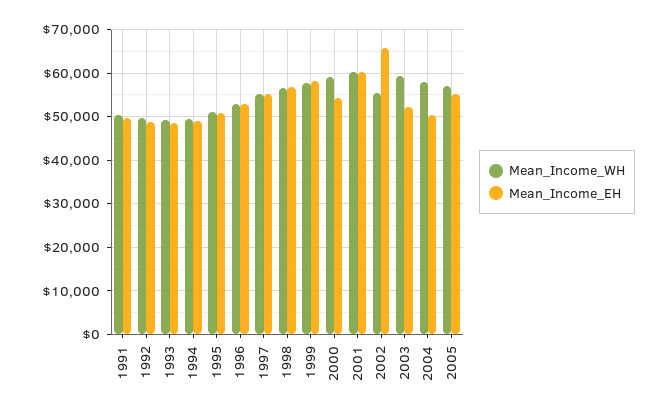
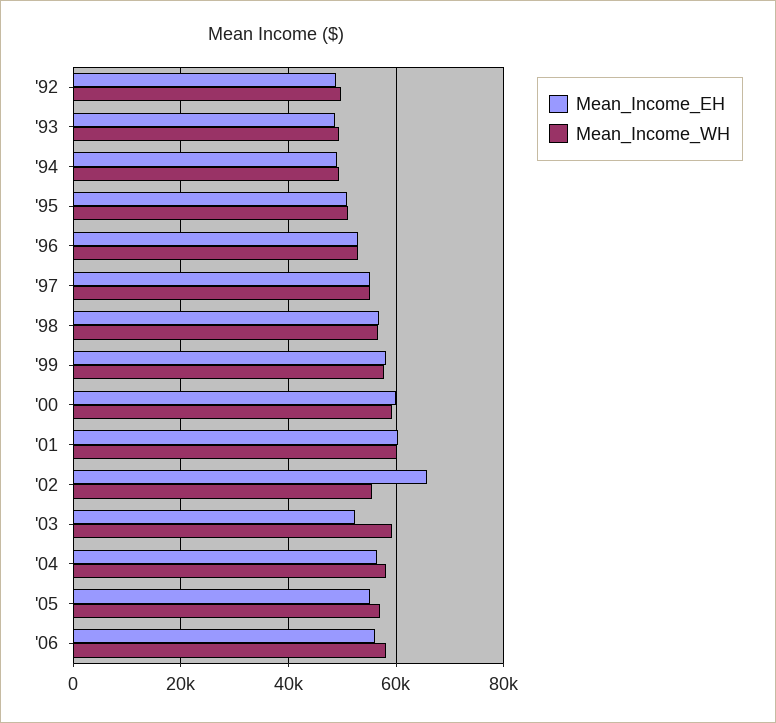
Mean_Income_WH, 1991: 50000 -> none
Mean_Income_EH, 1991: 50000 -> none
Mean_Income_EH, 2000: 54000 -> 60000
Mean_Income_EH, 2004: 50000 -> 56000
Mean_Income_EH, '06: none -> 56000
Mean_Income_WH, '06: none -> 58000

